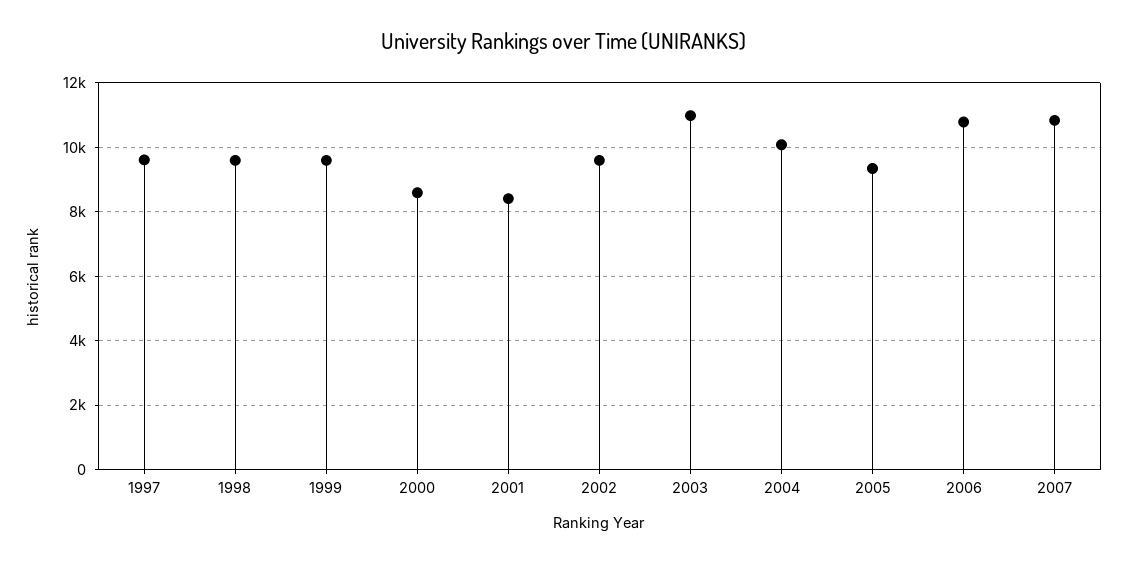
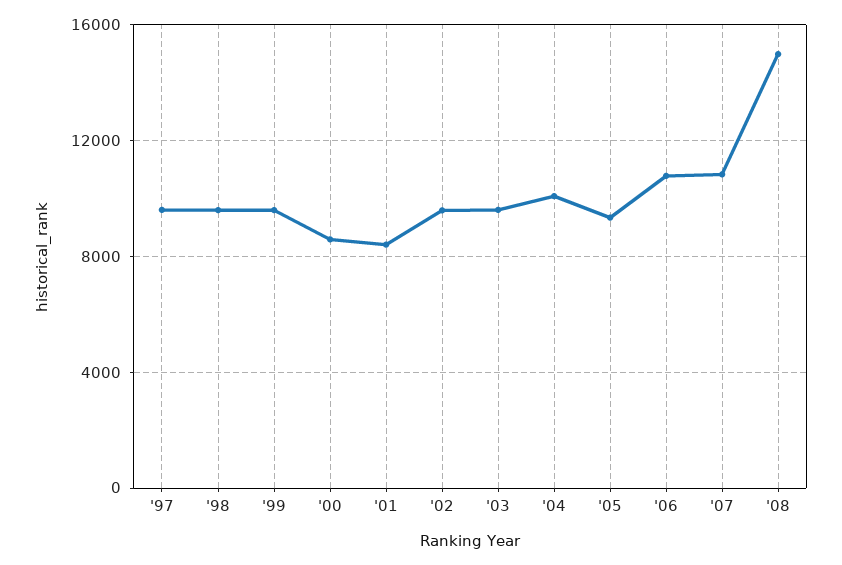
2003: 11000 -> 9500
'08: none -> 15000

